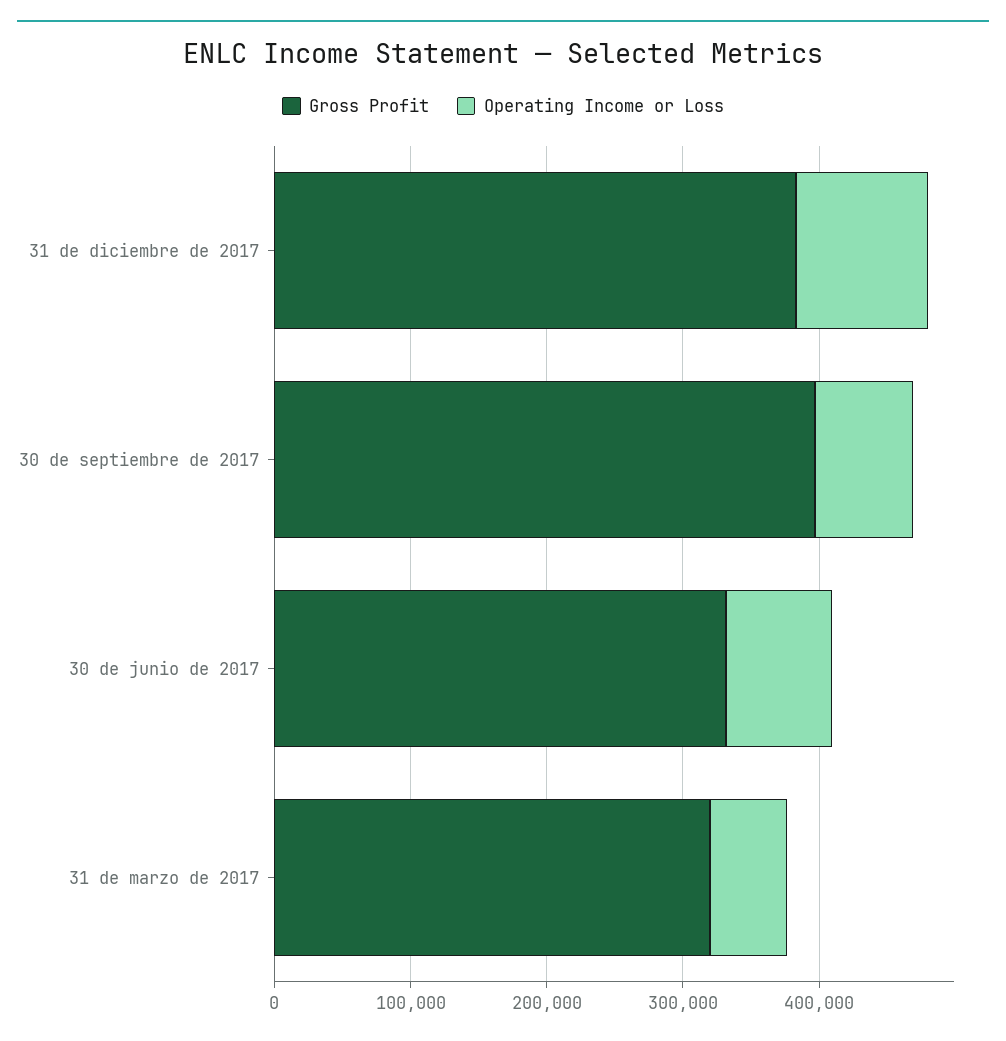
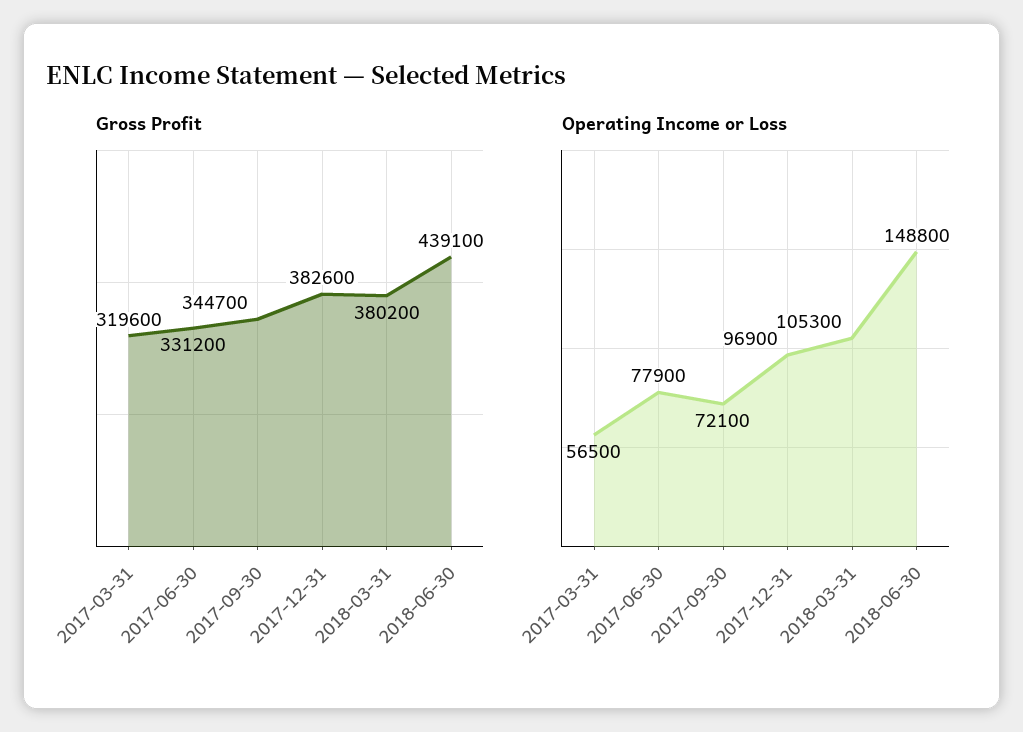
Gross Profit, 30 de septiembre de 2017: 400000 -> 344700
Gross Profit, 2018-03-31: none -> 380200
Gross Profit, 2018-06-30: none -> 439100
Operating Income or Loss, 2018-03-31: none -> 105300
Operating Income or Loss, 2018-06-30: none -> 148800

